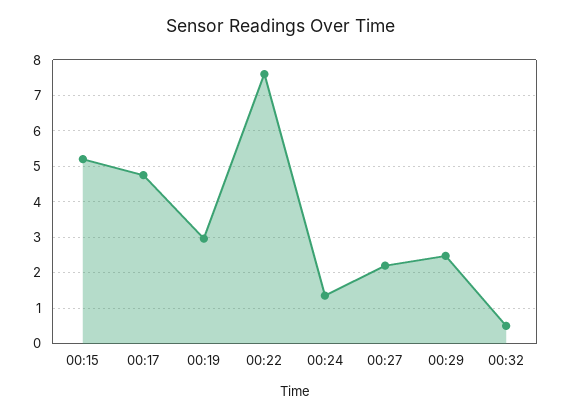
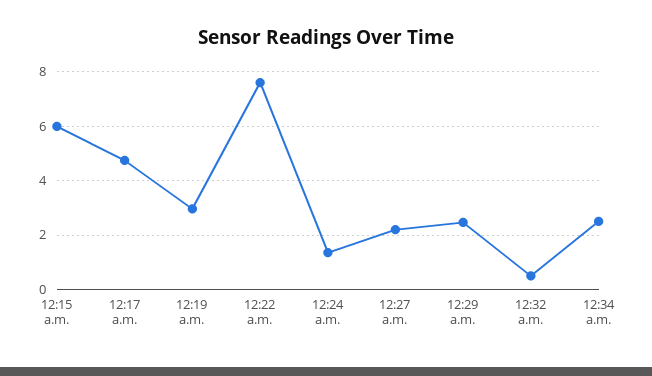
00:15: 5.2 -> 6
12:34 a.m.: none -> 2.5

